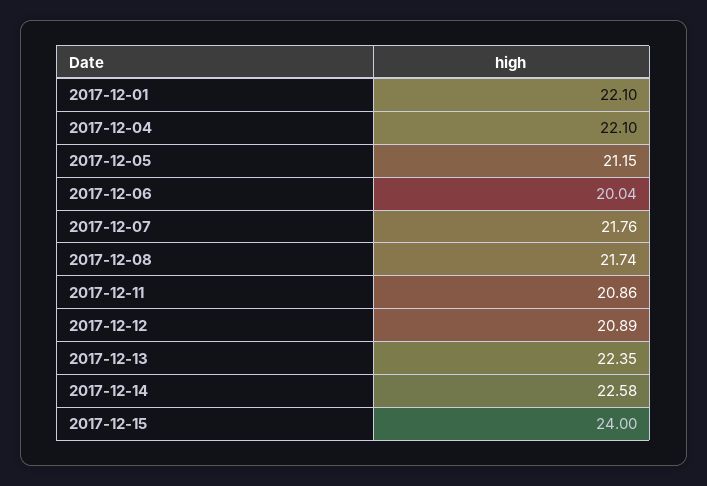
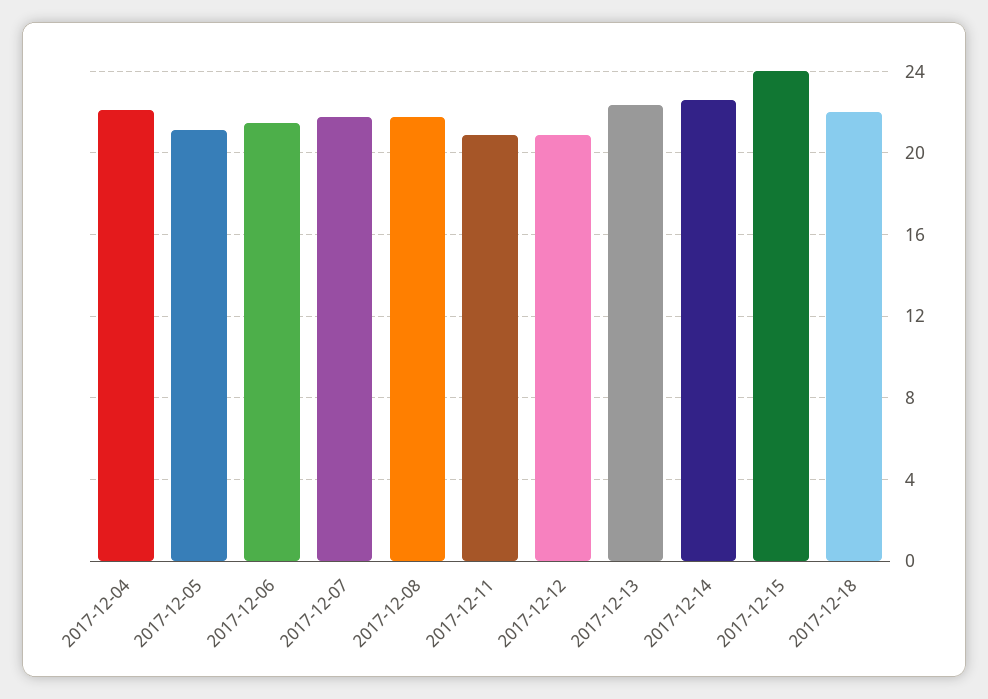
2017-12-01: 22.1 -> none
2017-12-06: 20.04 -> 21.5
2017-12-18: none -> 22

